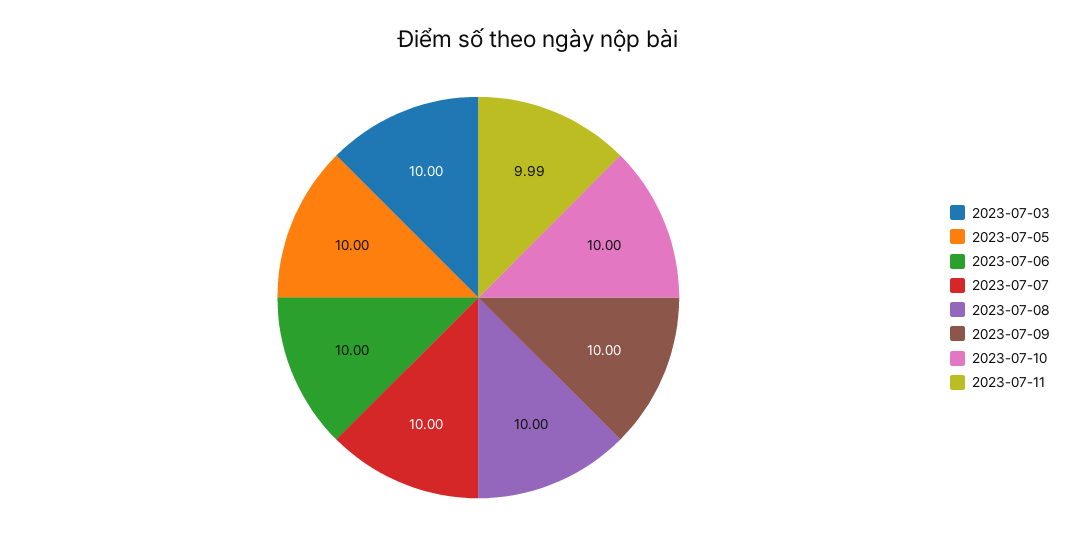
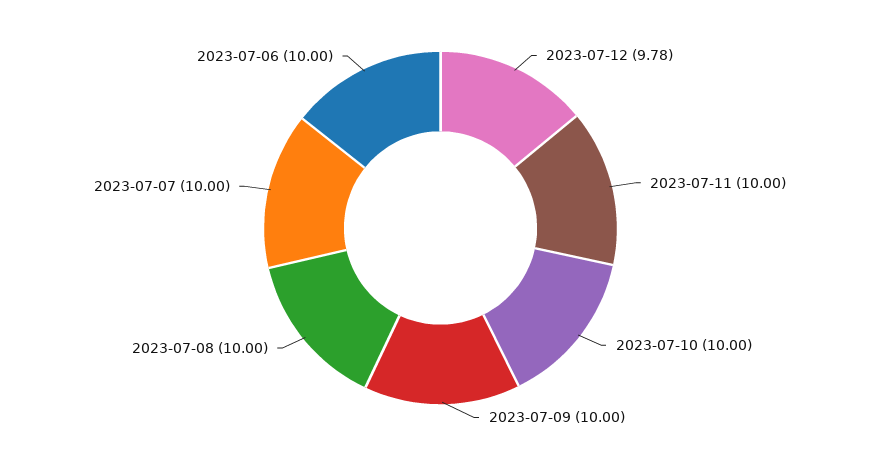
2023-07-03: 10 -> none
2023-07-05: 10 -> none
2023-07-11: 9.99 -> 10
2023-07-12: none -> 9.78

